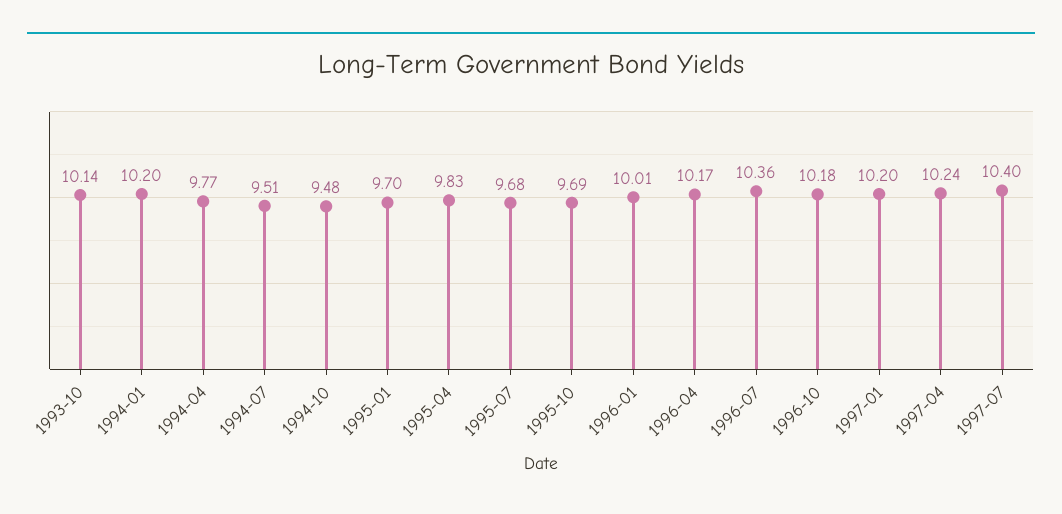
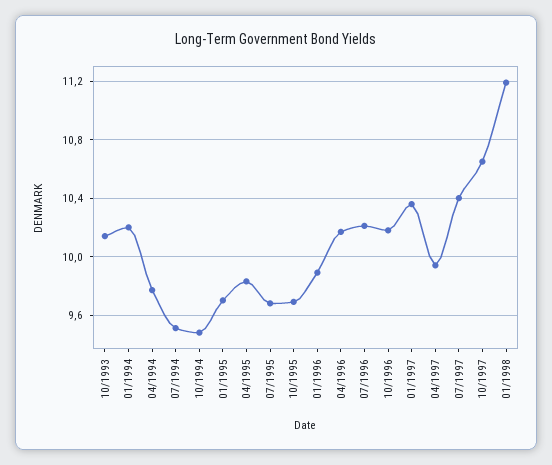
1996-01: 10.01 -> 9.9
1996-07: 10.36 -> 10.2
1997-01: 10.2 -> 10.35
1997-04: 10.24 -> 9.95
10/1997: none -> 10.65
01/1998: none -> 11.2

